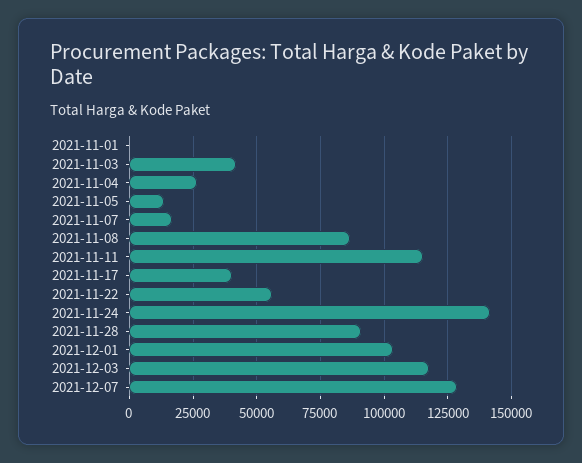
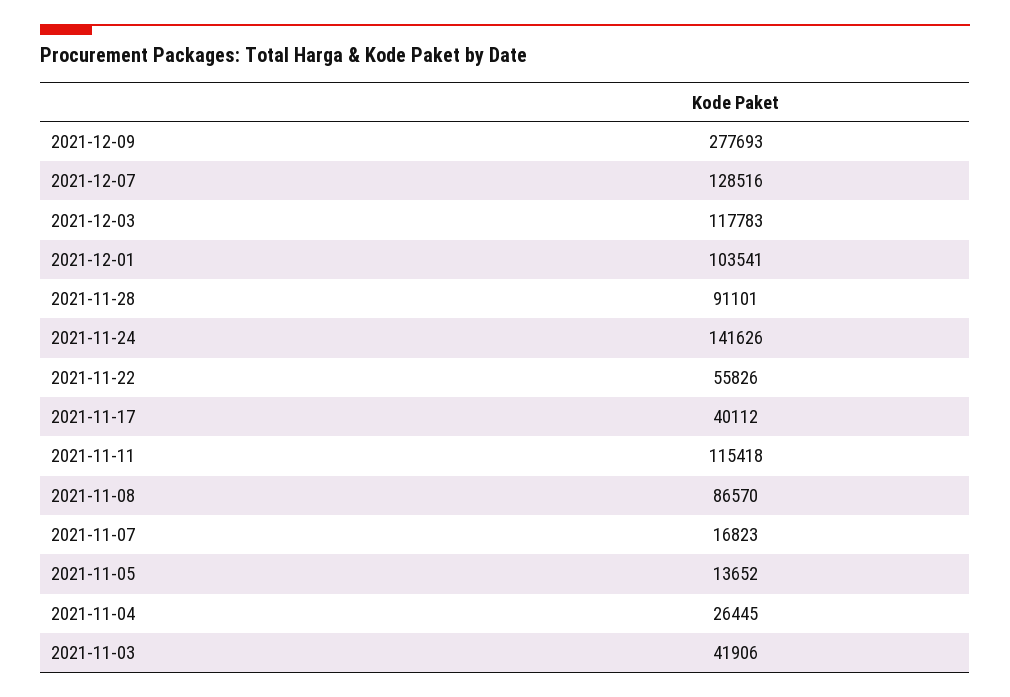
2021-11-01: 0 -> none
2021-12-09: none -> 277693

